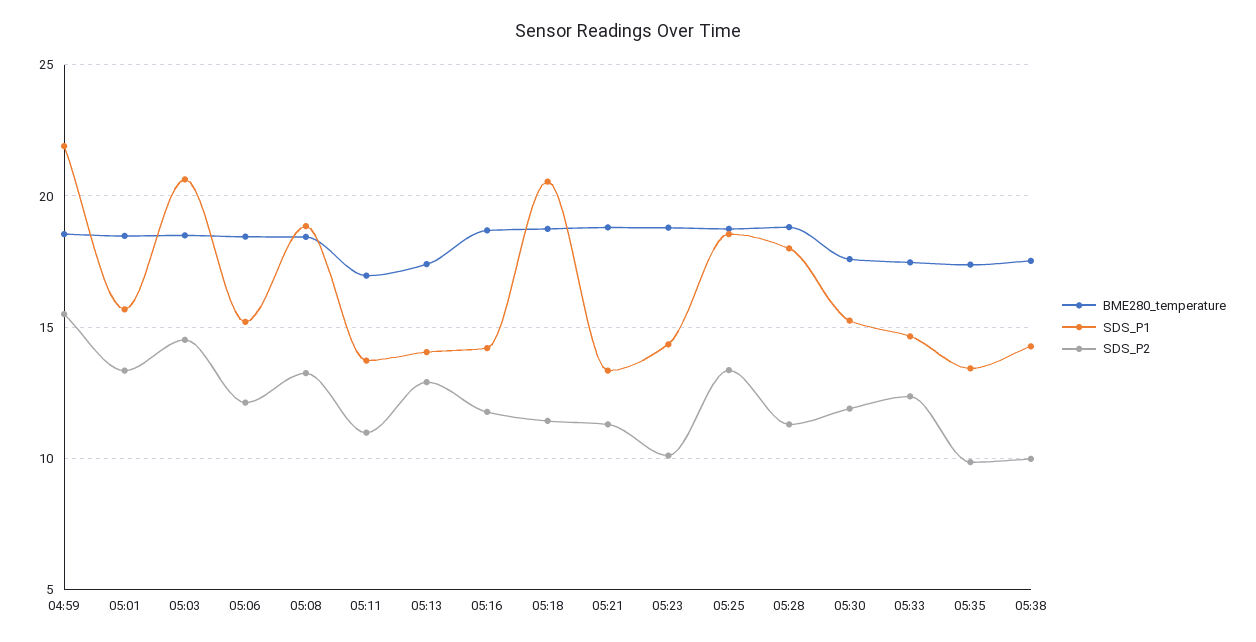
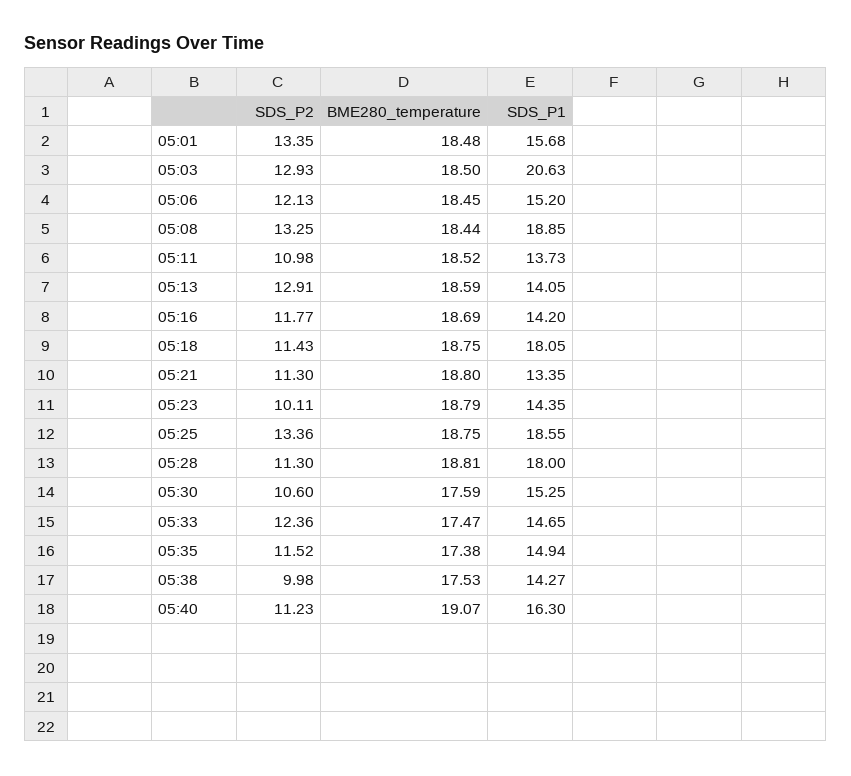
BME280_temperature, 04:59: 18.5 -> none
SDS_P1, 04:59: 22 -> none
SDS_P2, 04:59: 15.5 -> none
SDS_P2, 05:03: 14.5 -> 12.93
BME280_temperature, 05:11: 17 -> 18.52
BME280_temperature, 05:13: 17.5 -> 18.59
SDS_P1, 05:18: 20.5 -> 18.05
SDS_P2, 05:30: 12 -> 10.6
SDS_P1, 05:35: 13.5 -> 14.94
SDS_P2, 05:35: 10 -> 11.52
SDS_P2, 05:40: none -> 11.23
BME280_temperature, 05:40: none -> 19.07
SDS_P1, 05:40: none -> 16.3

